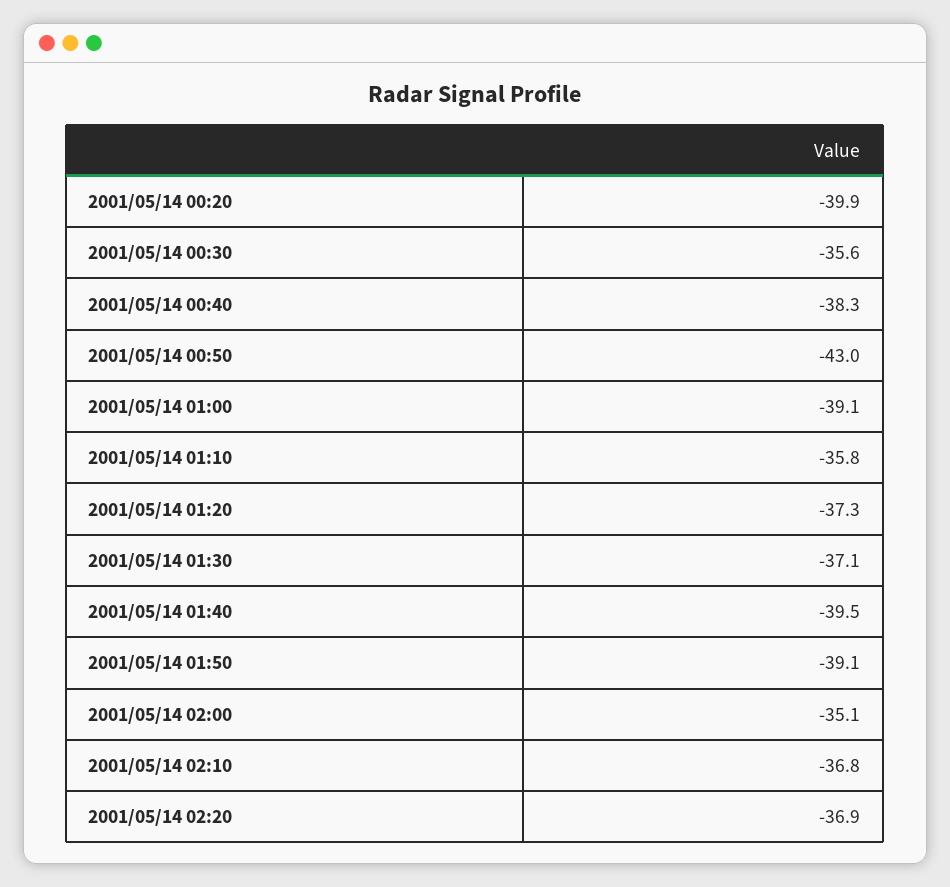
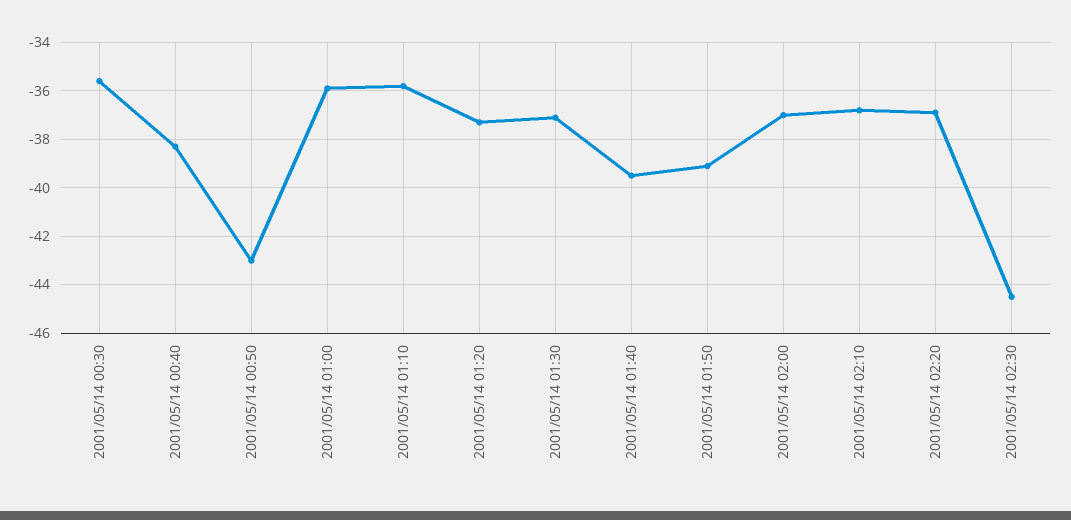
2001/05/14 00:20: -39.9 -> none
2001/05/14 01:00: -39.1 -> -36
2001/05/14 02:00: -35.1 -> -37
2001/05/14 02:30: none -> -44.5

